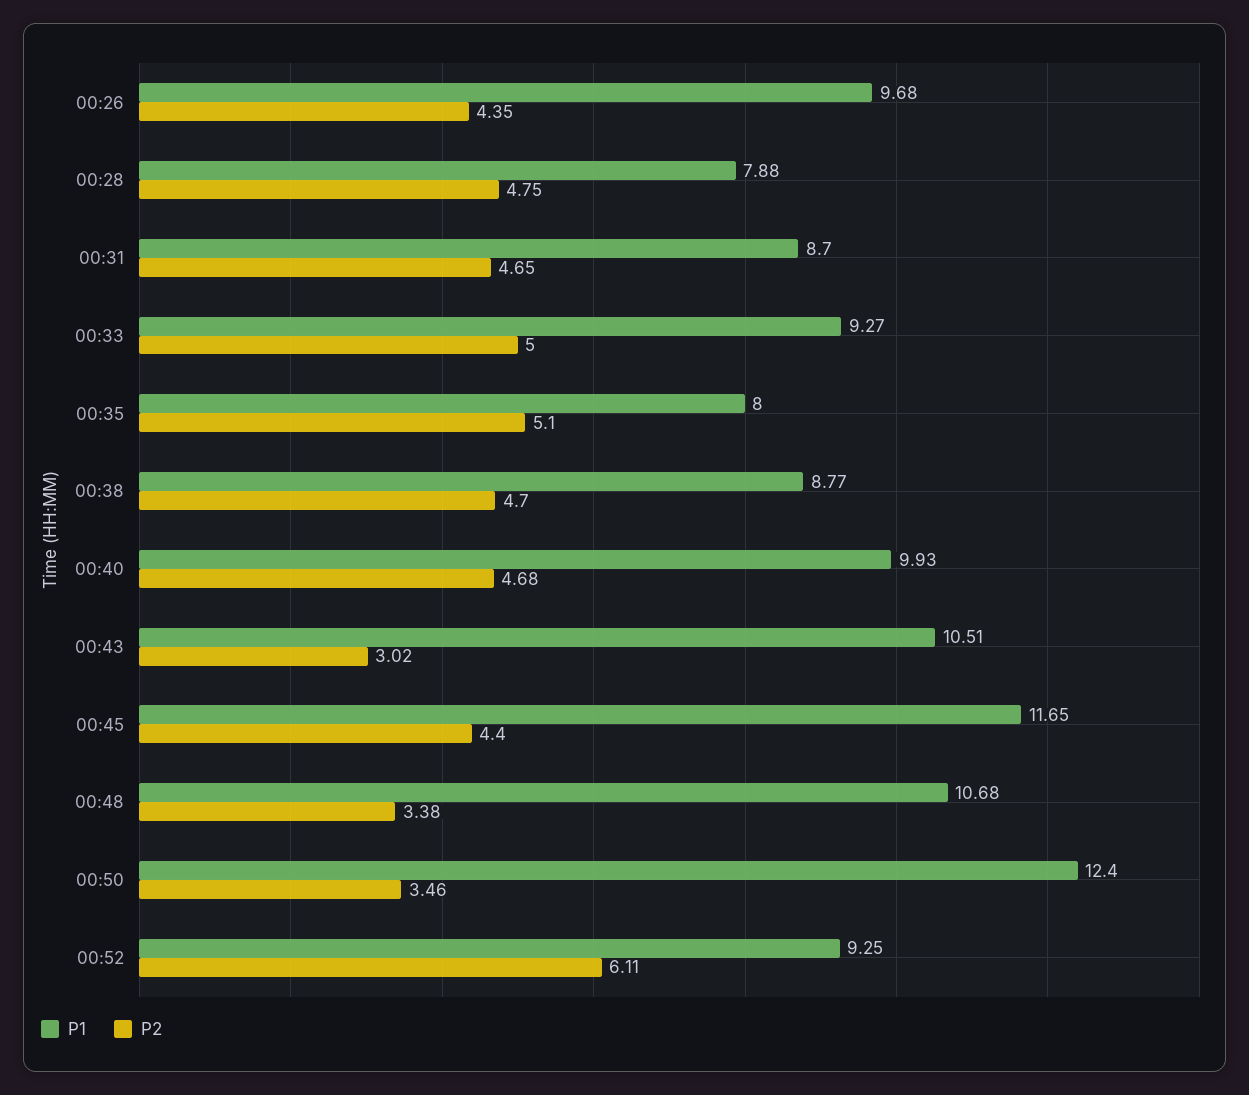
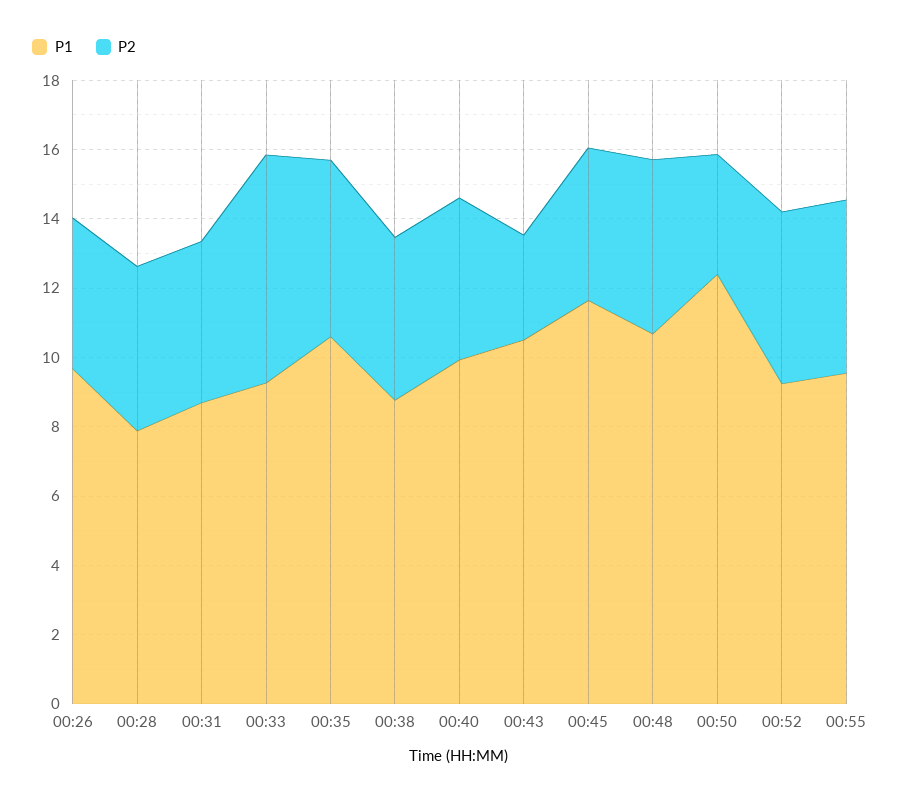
P2, 00:33: 5 -> 6.5
P1, 00:35: 8 -> 10.5
P2, 00:48: 3.38 -> 5
P2, 00:52: 6.11 -> 5
P1, 00:55: none -> 9.5
P2, 00:55: none -> 5

